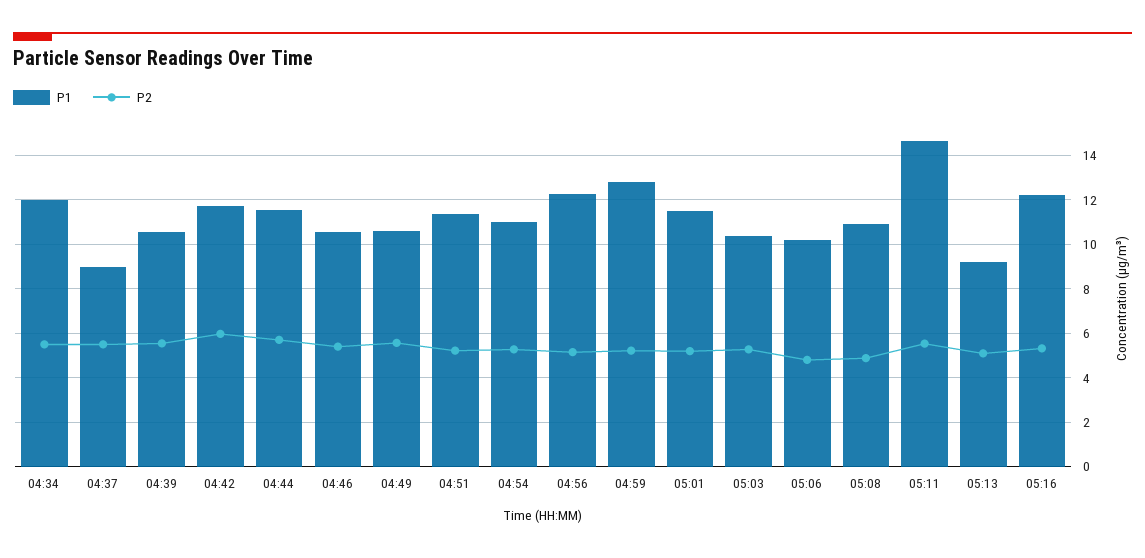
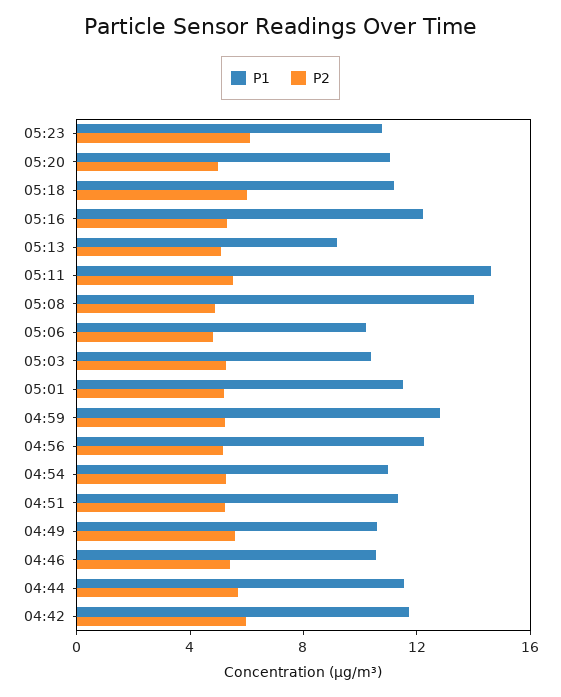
P1, 04:34: 12 -> none
P2, 04:34: 5.5 -> none
P1, 04:37: 9 -> none
P2, 04:37: 5.5 -> none
P1, 04:39: 10.5 -> none
P2, 04:39: 5.5 -> none
P1, 05:08: 11 -> 14
P1, 05:23: none -> 11
P2, 05:23: none -> 6
P1, 05:20: none -> 11
P2, 05:20: none -> 5
P1, 05:18: none -> 11
P2, 05:18: none -> 6

